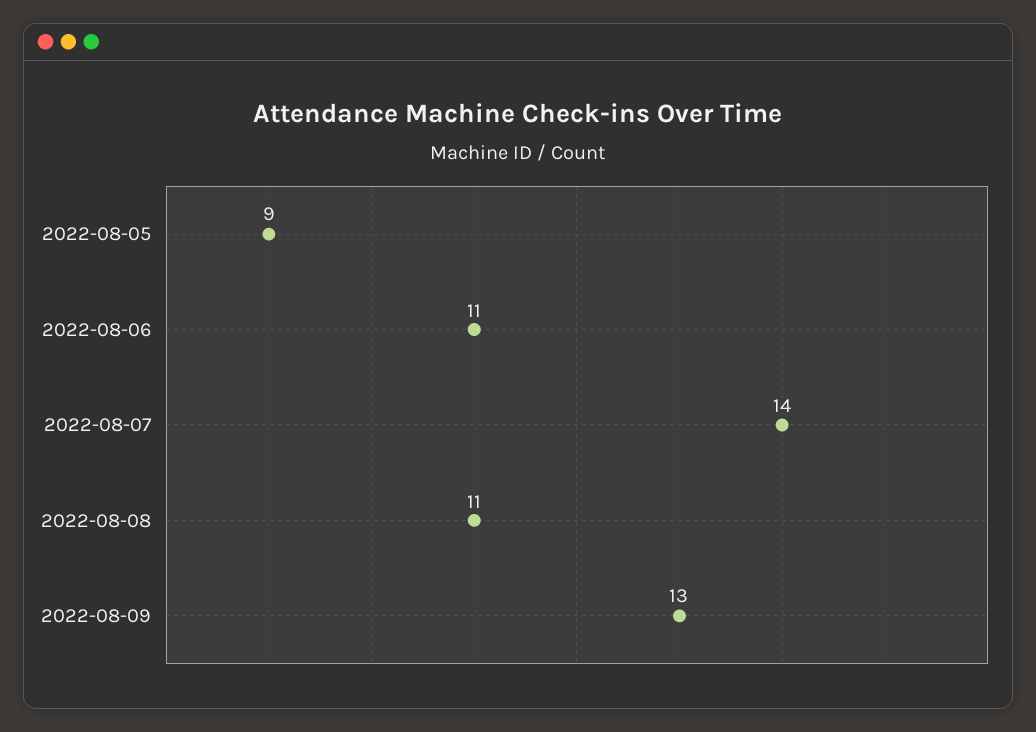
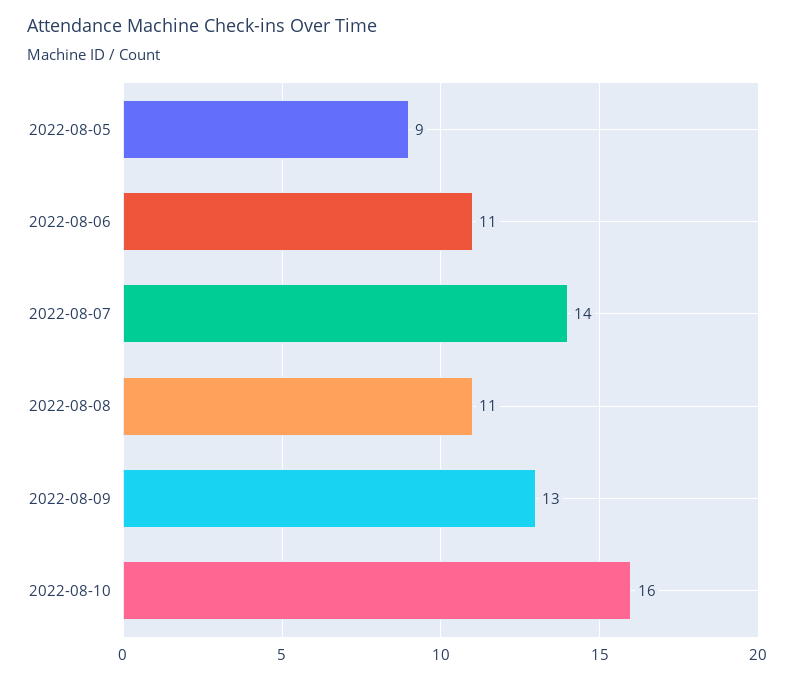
2022-08-10: none -> 16

